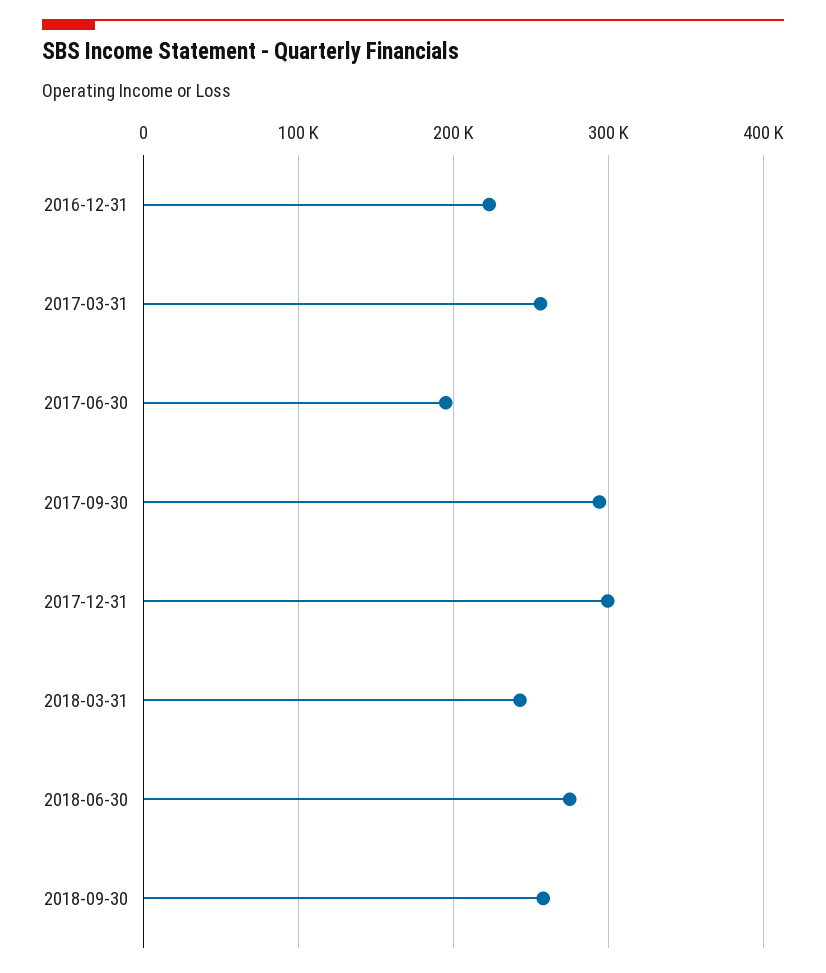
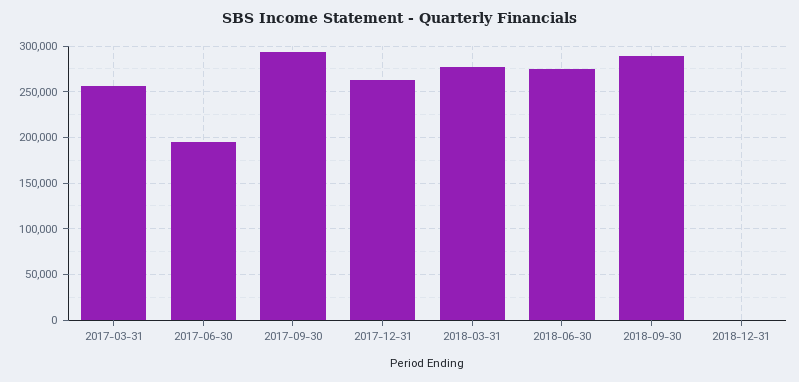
2016-12-31: 220000 -> none
2017-12-31: 300000 -> 260000
2018-03-31: 240000 -> 280000
2018-09-30: 260000 -> 290000
2018-12-31: none -> 0

